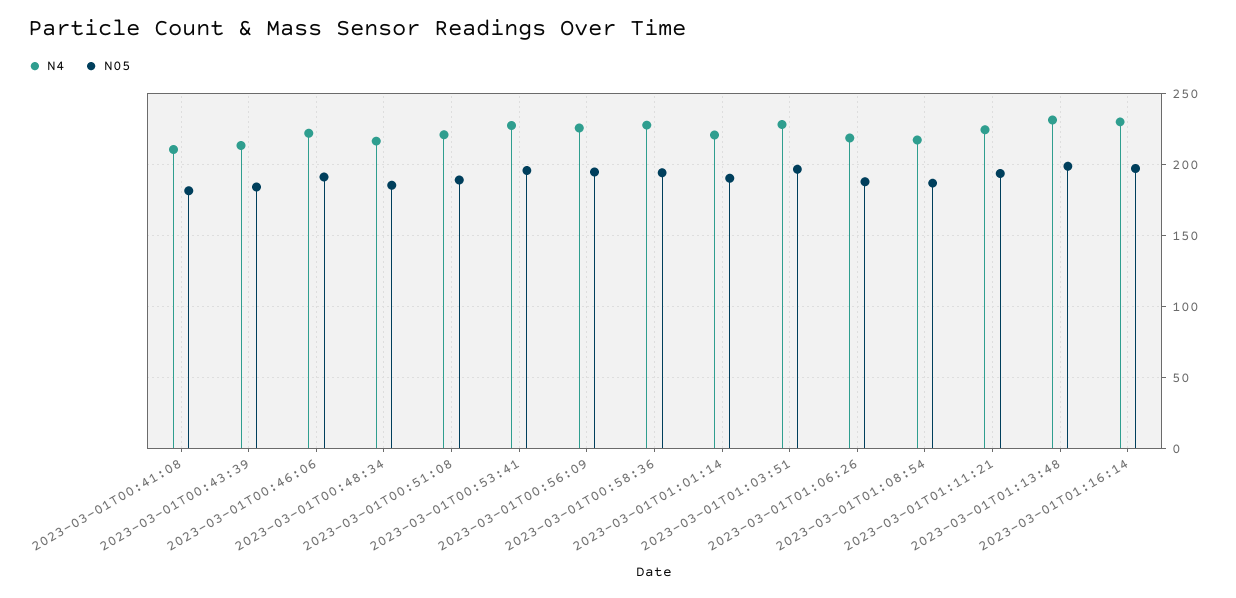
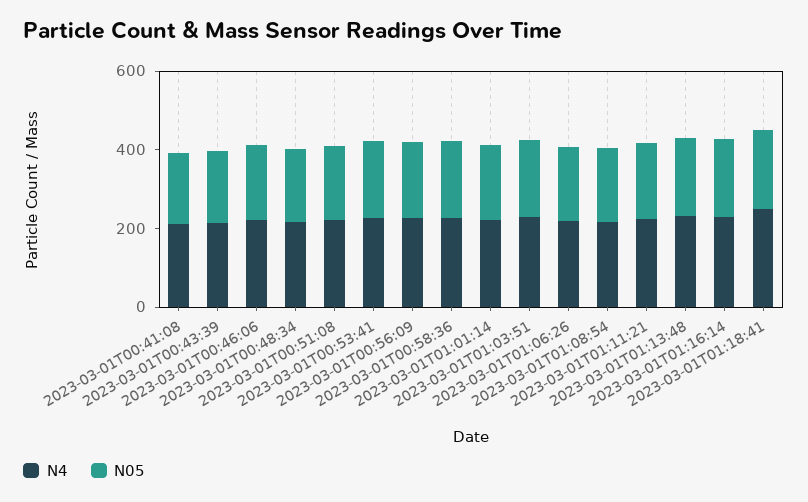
N4, 2023-03-01T01:18:41: none -> 250
N05, 2023-03-01T01:18:41: none -> 200

